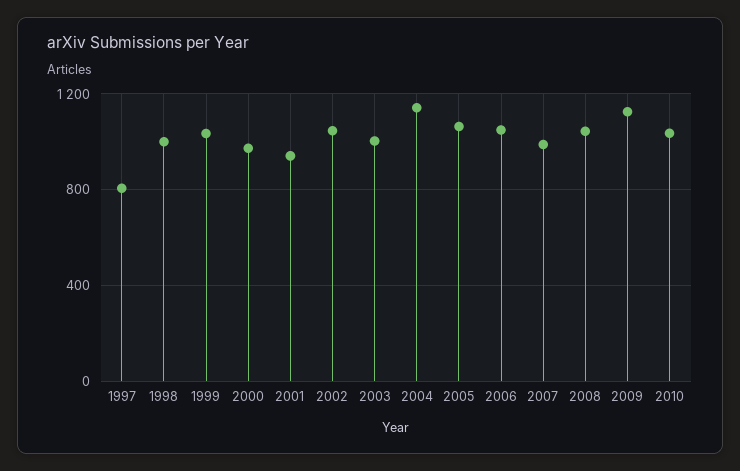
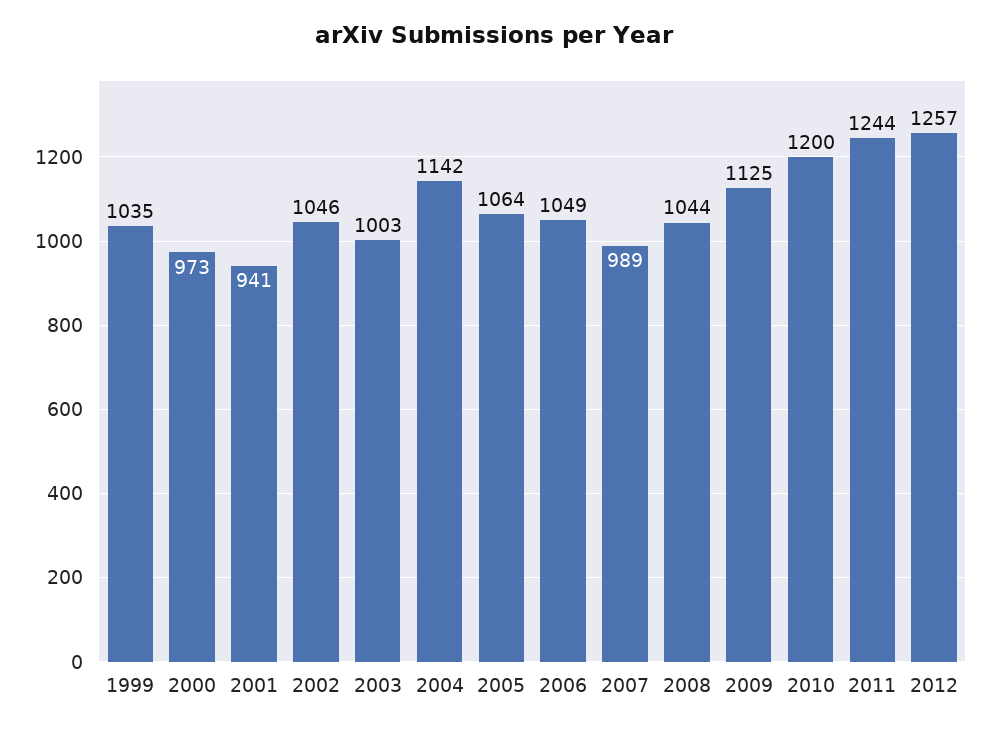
1997: 800 -> none
1998: 1000 -> none
2010: 1050 -> 1200
2011: none -> 1244
2012: none -> 1257

